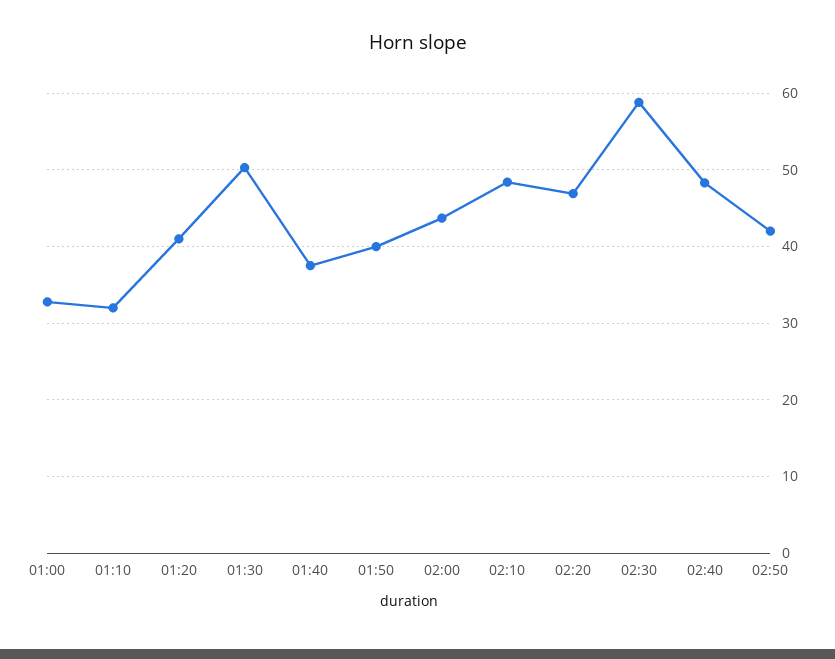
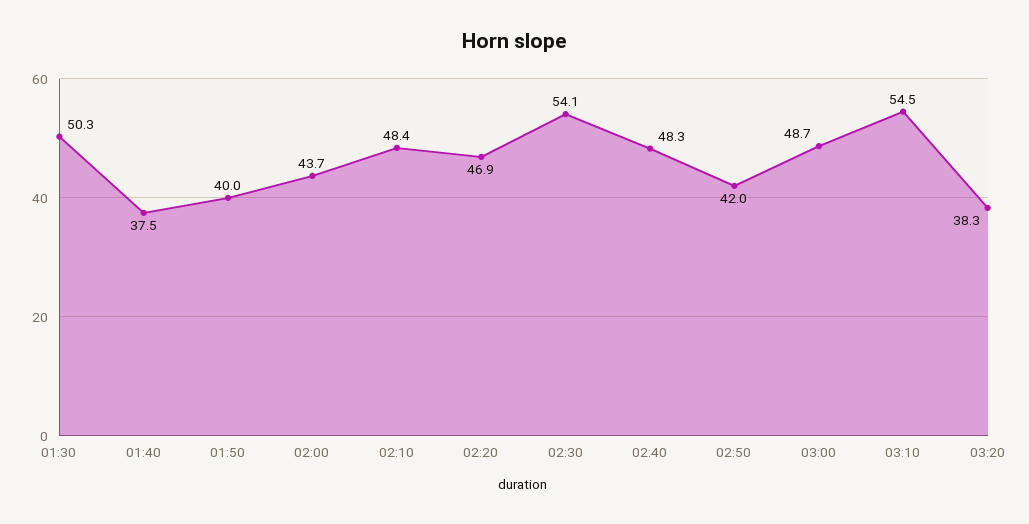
01:00: 33 -> none
01:10: 32 -> none
01:20: 41 -> none
02:30: 59 -> 54.1
03:00: none -> 48.7
03:10: none -> 54.5
03:20: none -> 38.3

